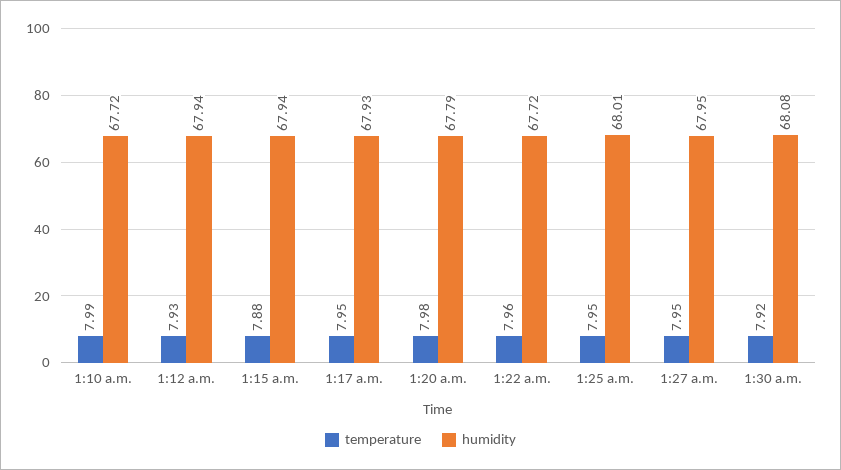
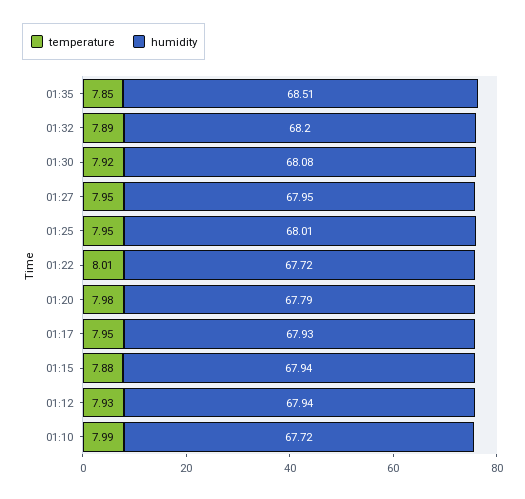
temperature, 1:22 a.m.: 7.96 -> 8.01
temperature, 01:35: none -> 7.85
humidity, 01:35: none -> 68.51
temperature, 01:32: none -> 7.89
humidity, 01:32: none -> 68.2

